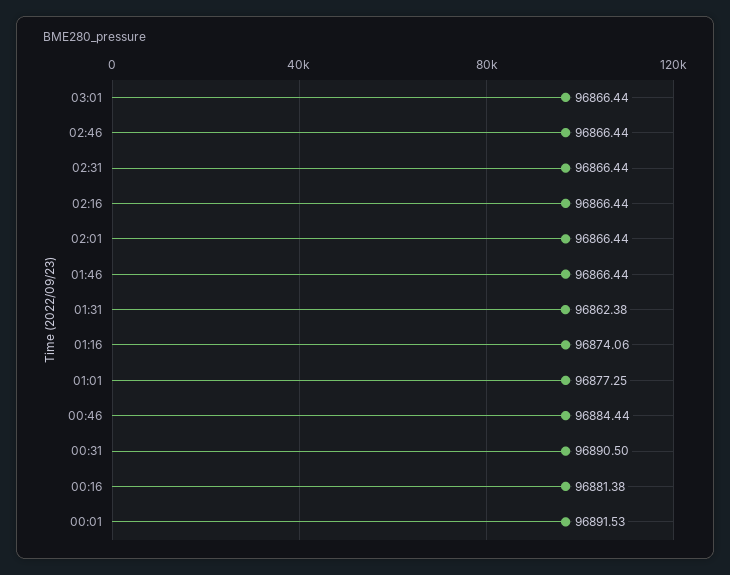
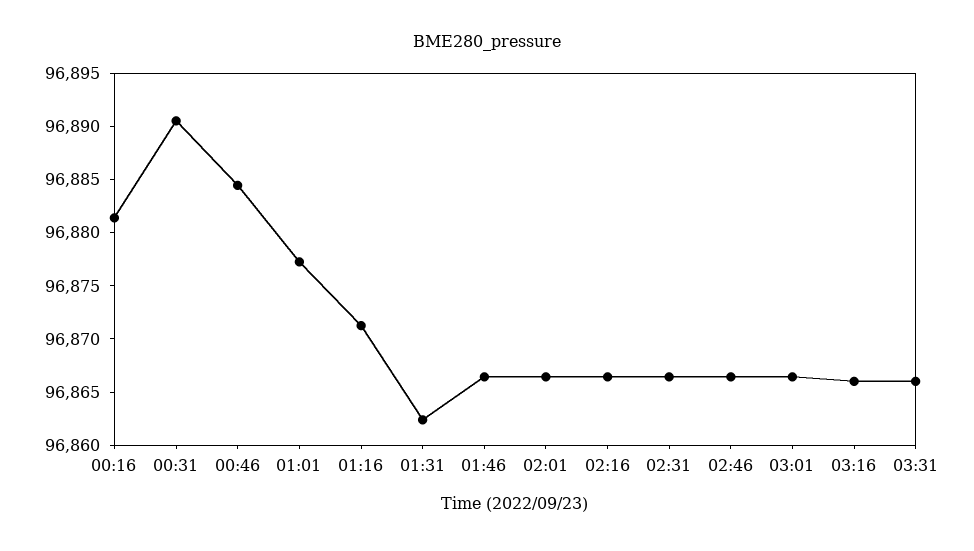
01:16: 96874.06 -> 96871
00:01: 96891.53 -> none
03:16: none -> 96866
03:31: none -> 96866

